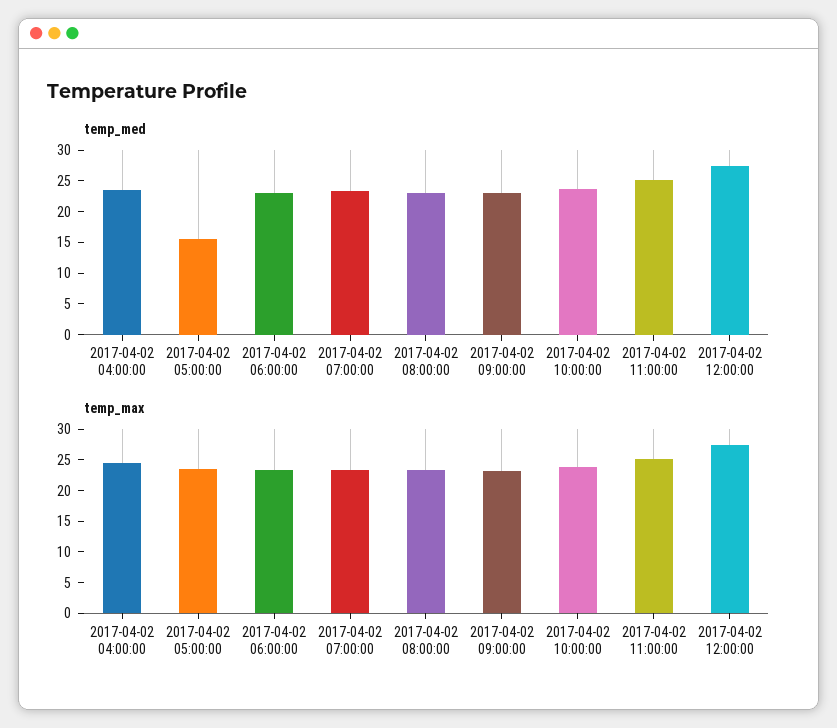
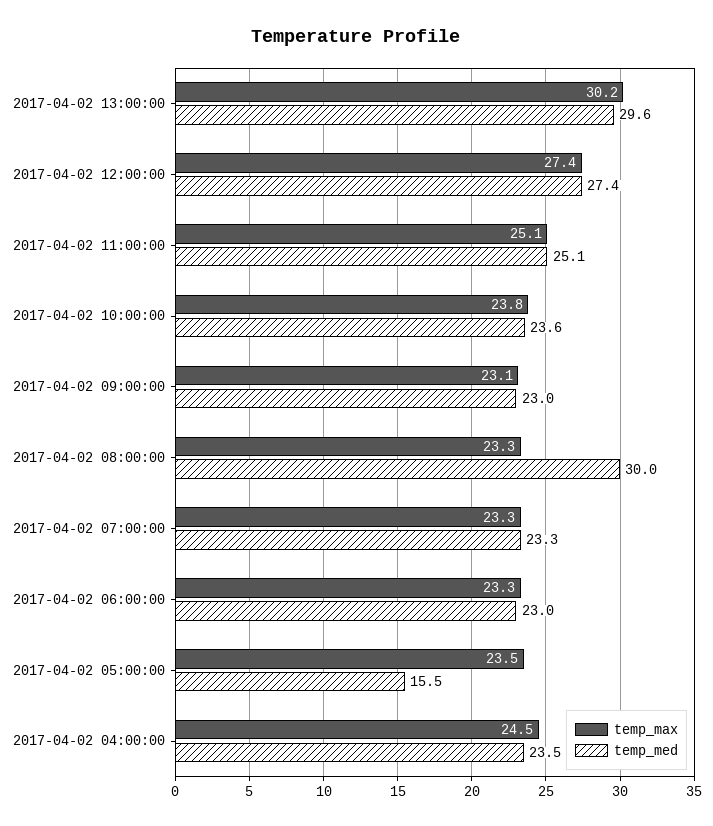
temp_med, 2017-04-02 08:00:00: 22.5 -> 30
temp_max, 2017-04-02 13:00:00: none -> 30.2
temp_med, 2017-04-02 13:00:00: none -> 29.6

